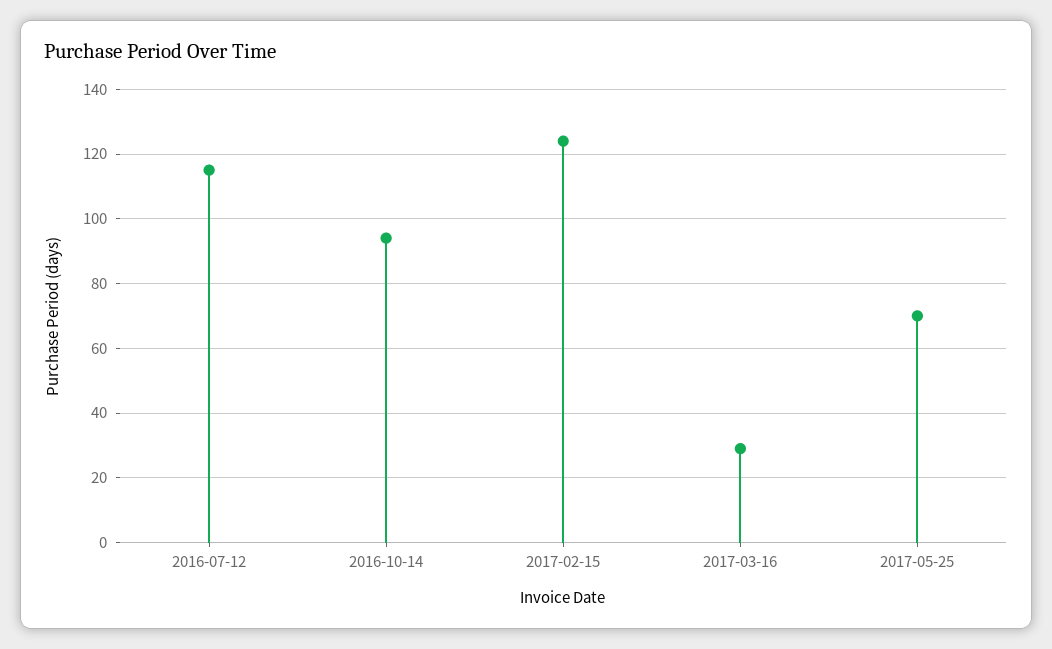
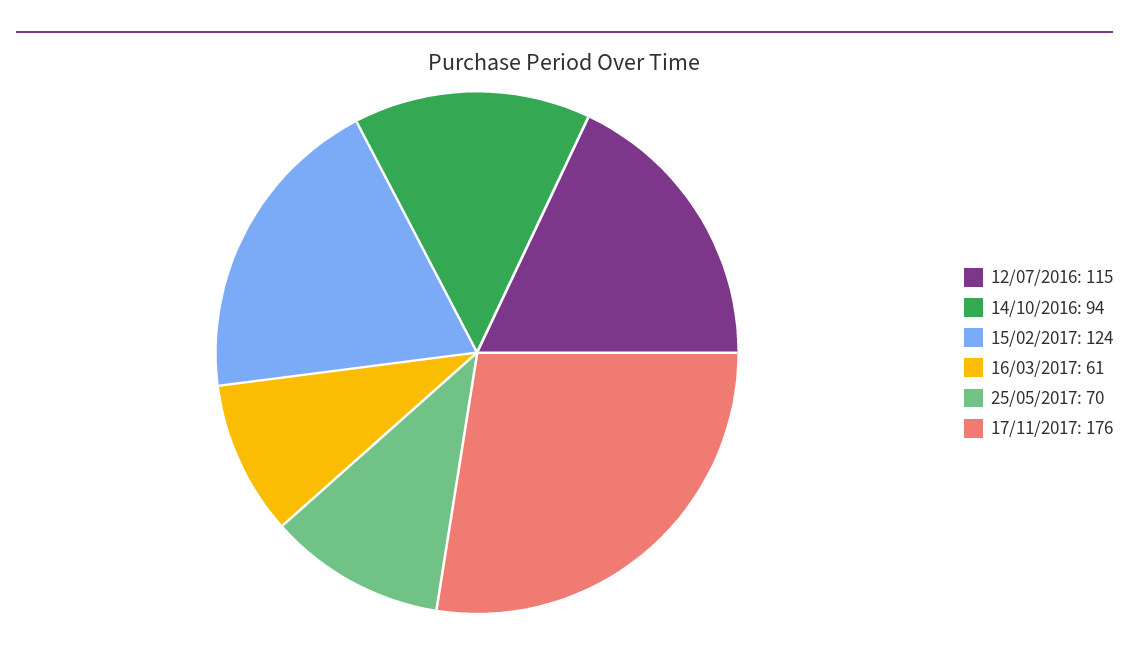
2017-03-16: 30 -> 61
17/11/2017: none -> 176

